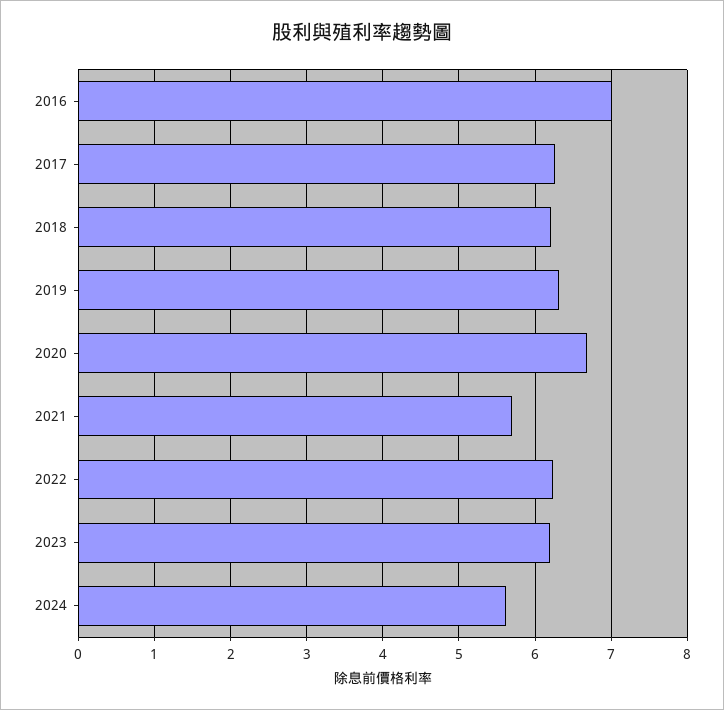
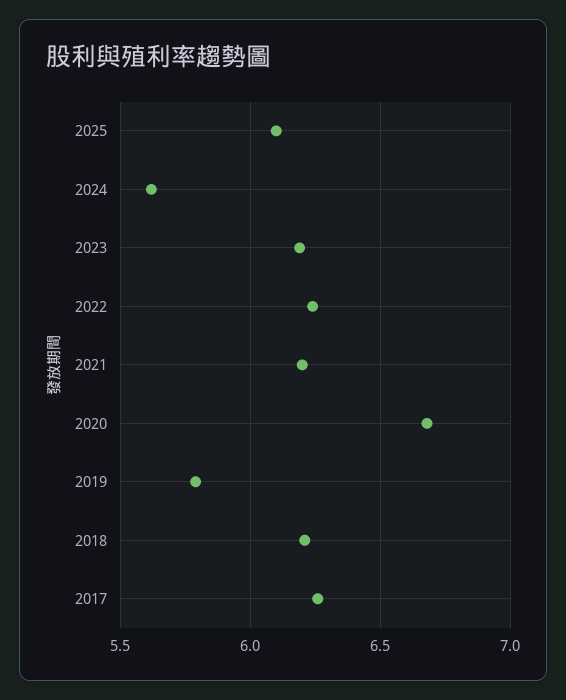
2016: 7 -> none
2019: 6.3 -> 5.8
2021: 5.7 -> 6.2
2025: none -> 6.1

